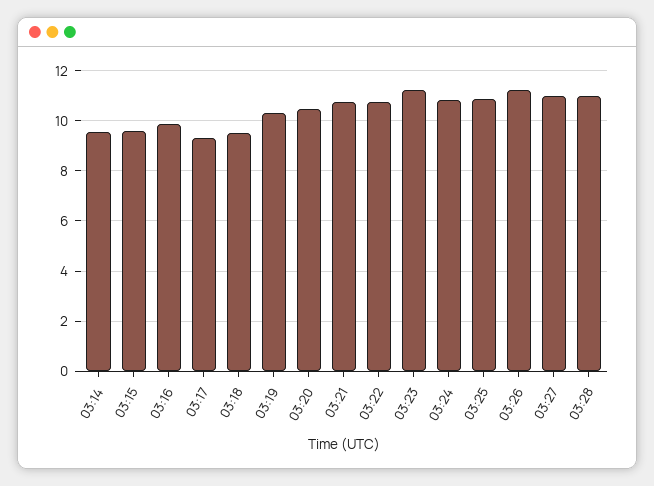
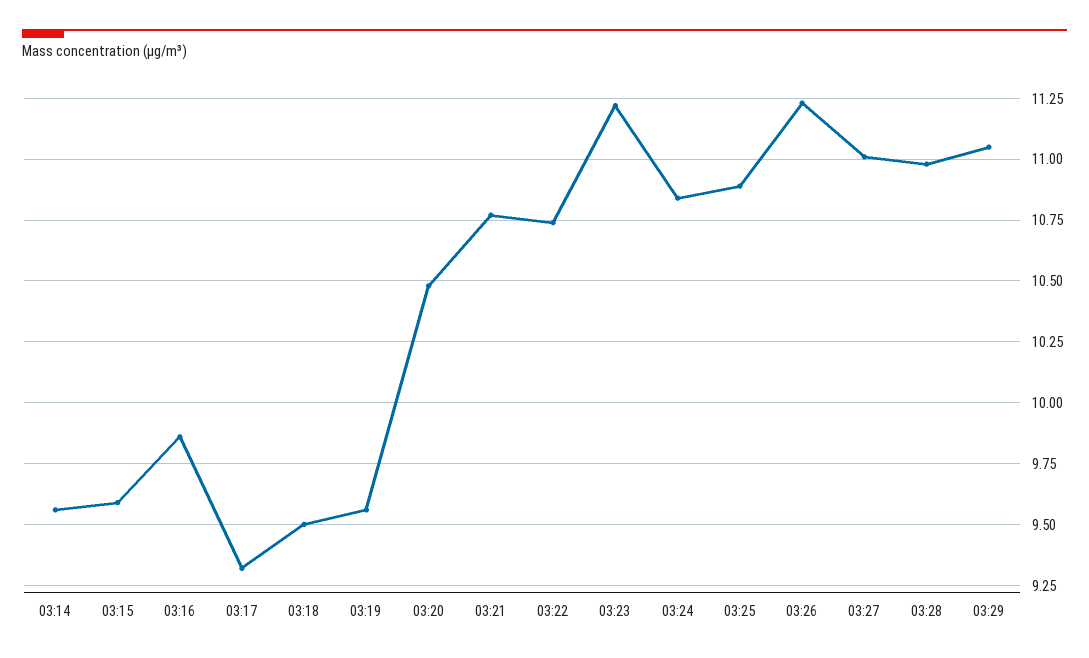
03:19: 10.25 -> 9.55
03:29: none -> 11.05

